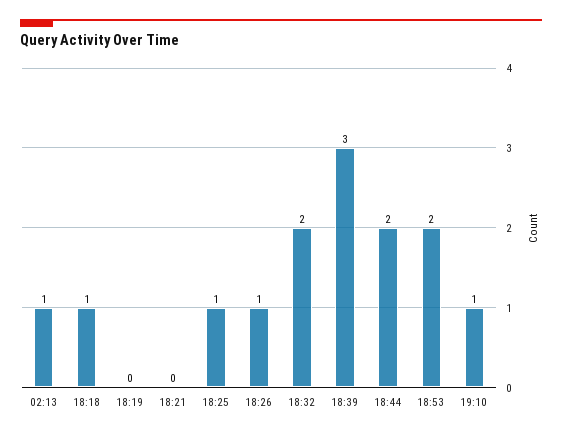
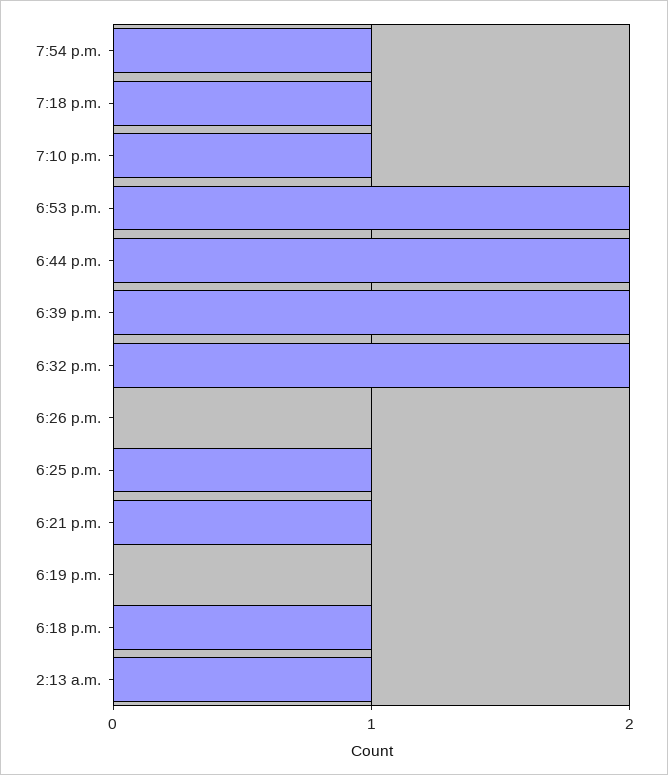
18:21: 0 -> 1
18:26: 1 -> 0
18:39: 3 -> 2
7:54 p.m.: none -> 1
7:18 p.m.: none -> 1

